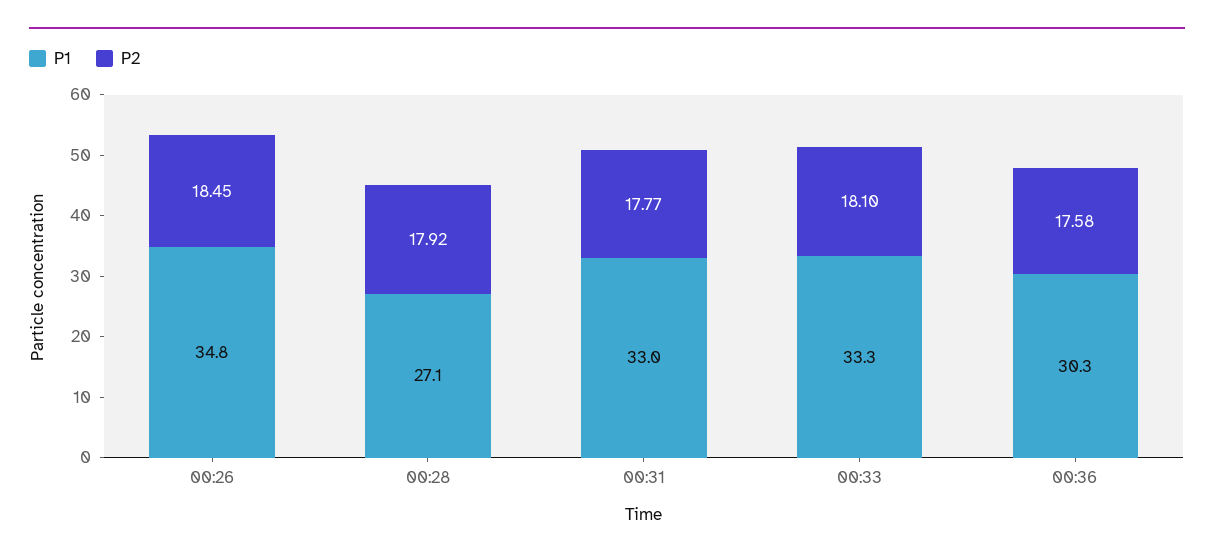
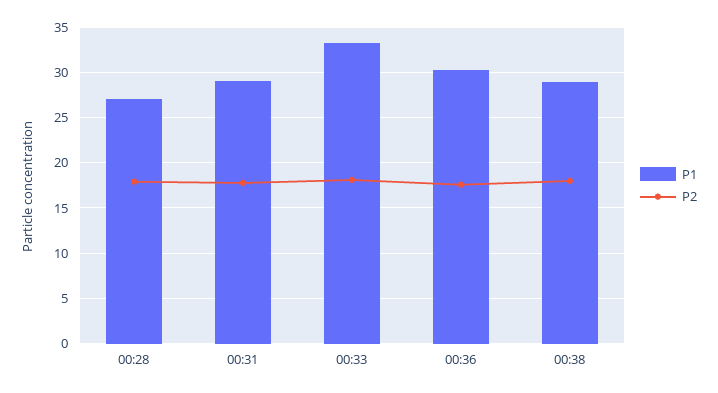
P1, 00:26: 34.8 -> none
P2, 00:26: 18.45 -> none
P1, 00:31: 33 -> 29
P1, 00:38: none -> 29
P2, 00:38: none -> 18

